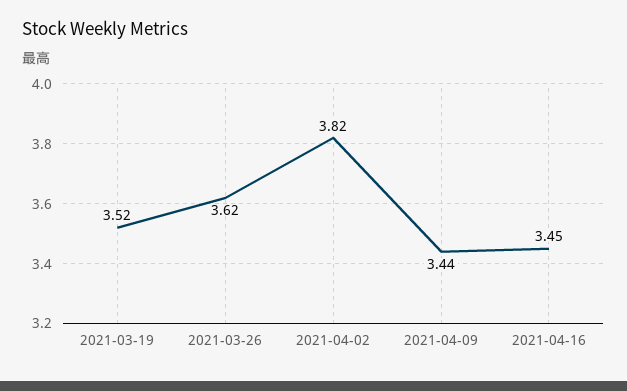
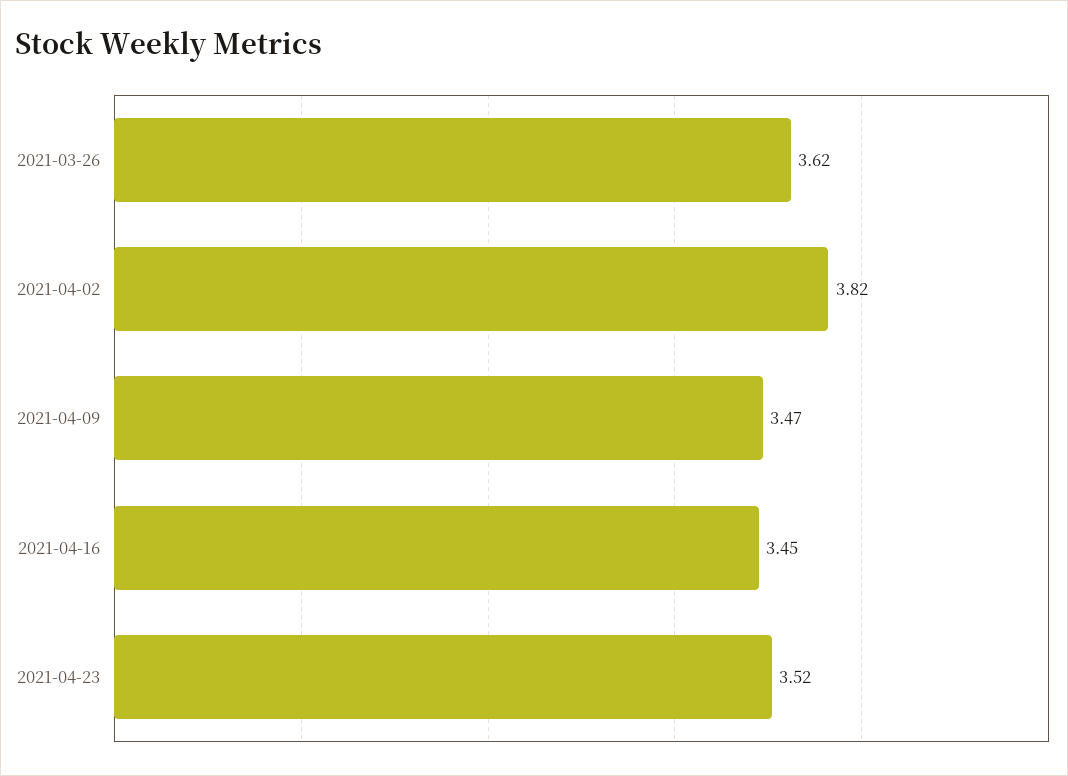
2021-03-19: 3.52 -> none
2021-04-09: 3.44 -> 3.47
2021-04-23: none -> 3.52

